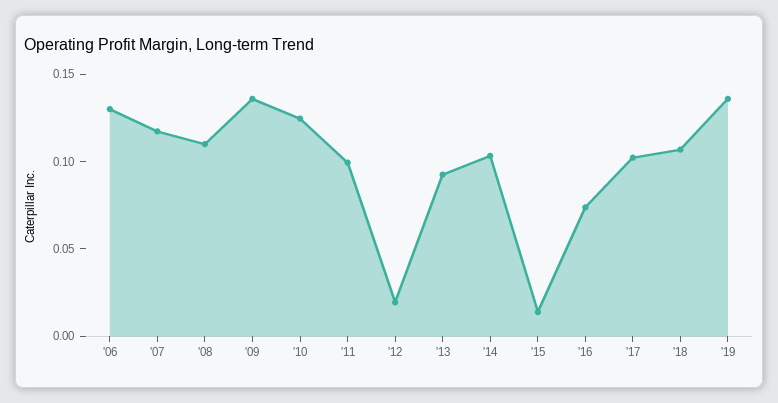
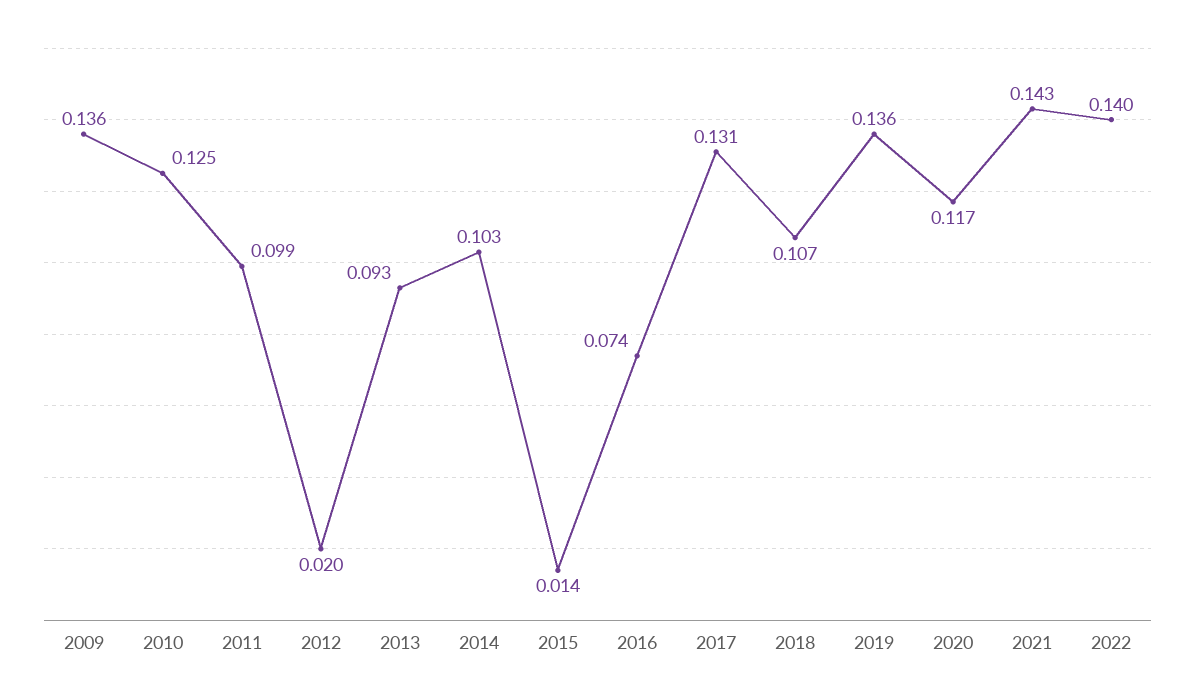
'06: 0.13 -> none
'07: 0.12 -> none
'08: 0.11 -> none
'17: 0.1 -> 0.131
2020: none -> 0.117
2021: none -> 0.143
2022: none -> 0.14

